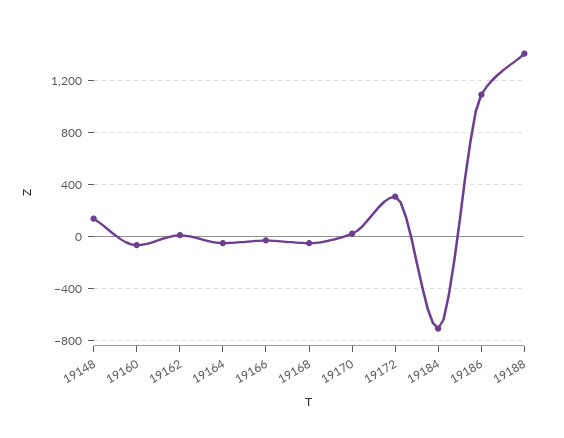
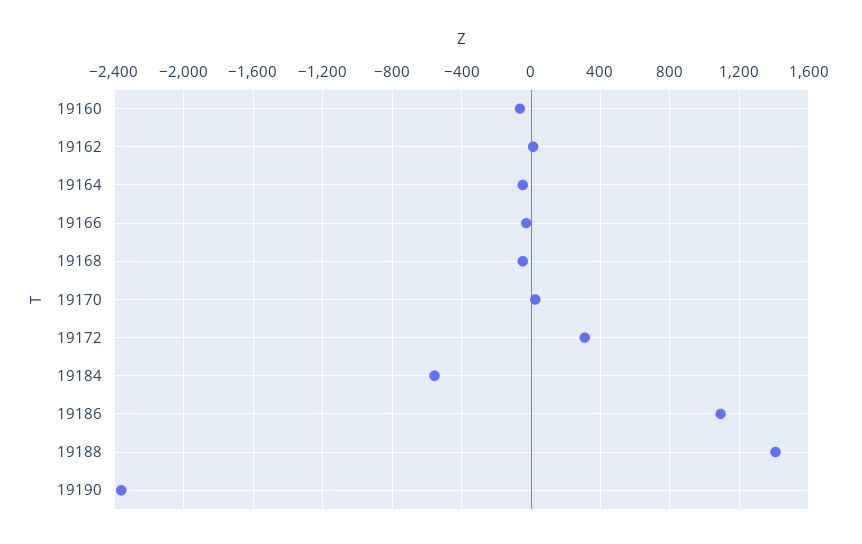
19148: 150 -> none
19184: -700 -> -550
19190: none -> -2350

